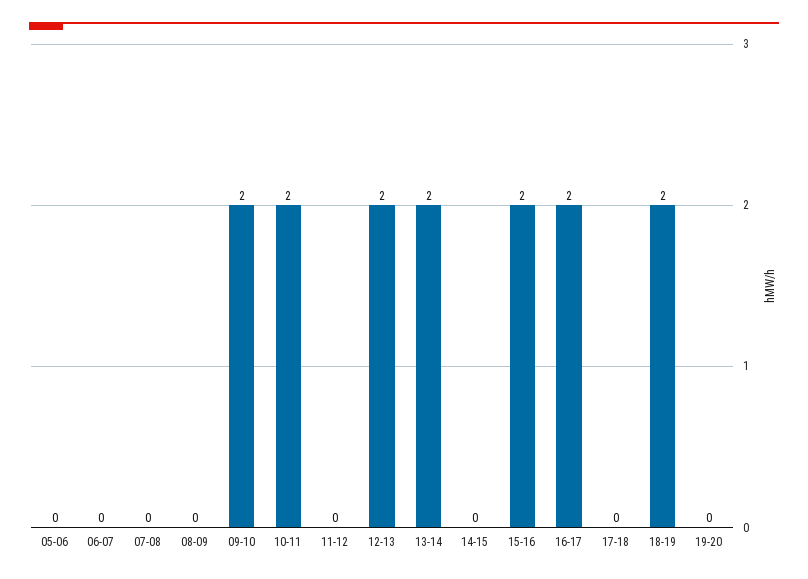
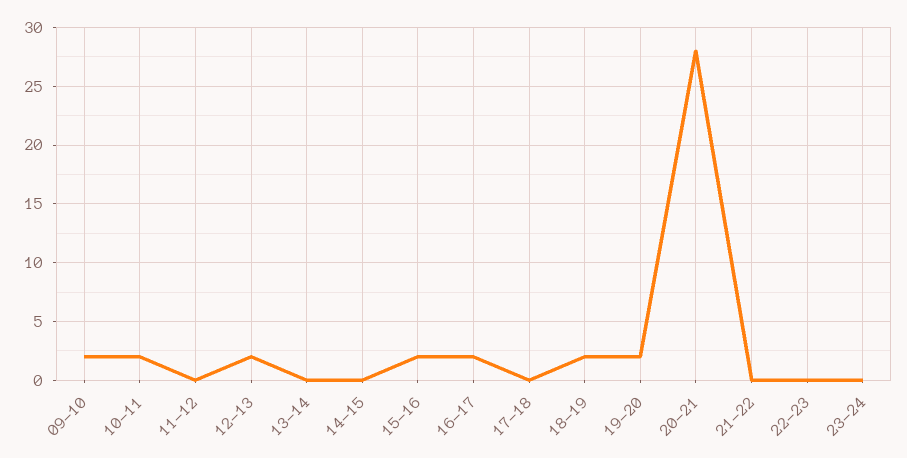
05-06: 0 -> none
06-07: 0 -> none
07-08: 0 -> none
08-09: 0 -> none
13-14: 2 -> 0
19-20: 0 -> 2
20-21: none -> 28
21-22: none -> 0
22-23: none -> 0
23-24: none -> 0

